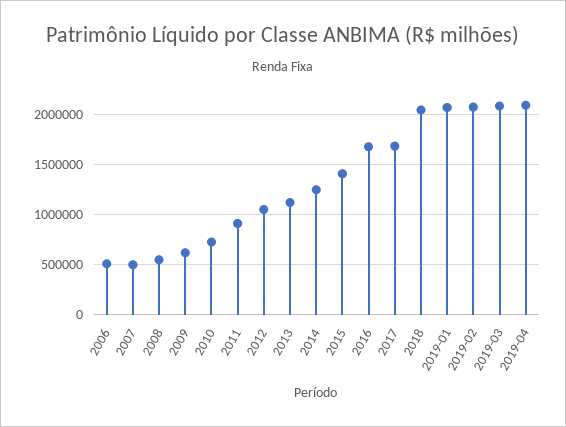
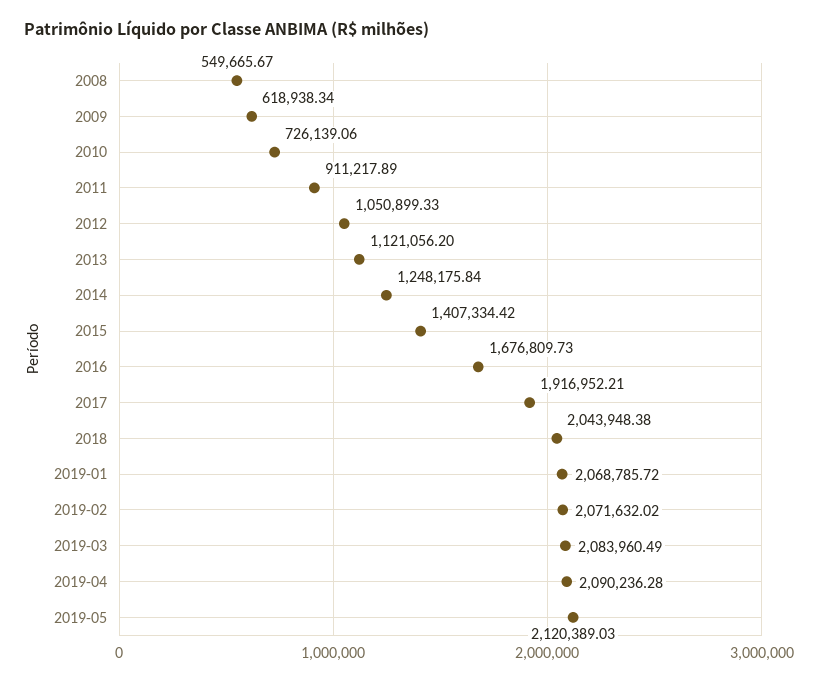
2006: 500000 -> none
2007: 500000 -> none
2017: 1700000 -> 1916952.21
2019-05: none -> 2120389.03

